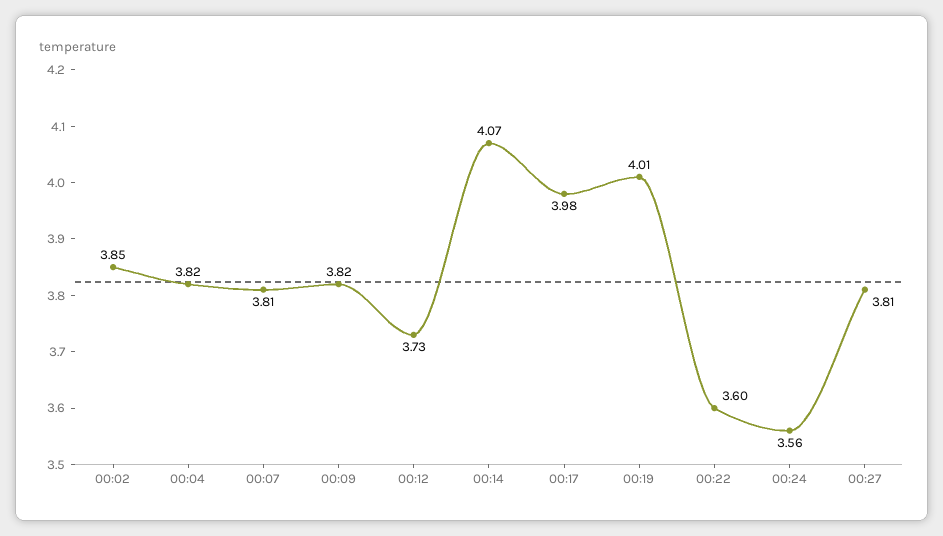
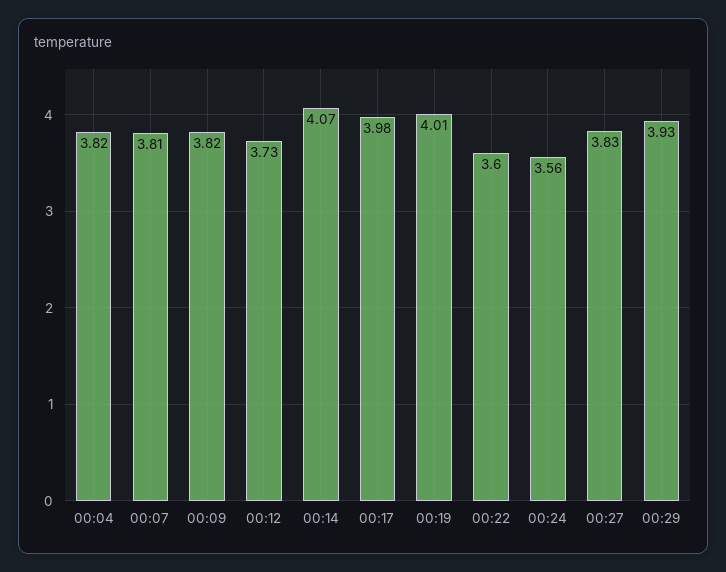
00:02: 3.85 -> none
00:27: 3.81 -> 3.83
00:29: none -> 3.93

